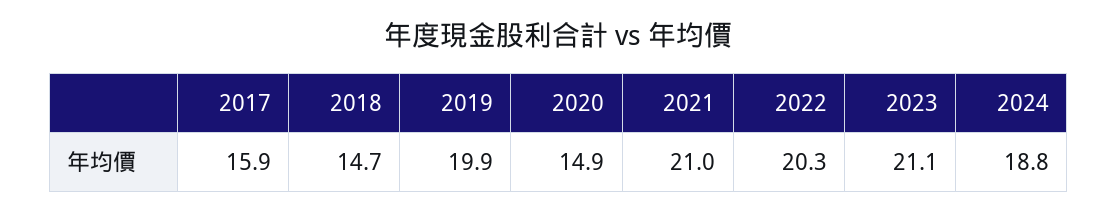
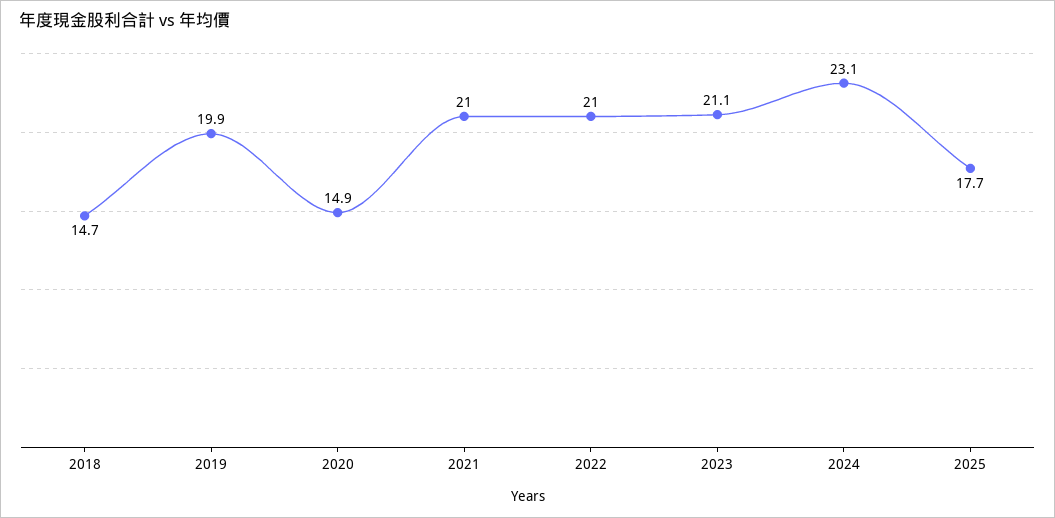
2017: 15.9 -> none
2022: 20.3 -> 21
2024: 18.8 -> 23.1
2025: none -> 17.7

